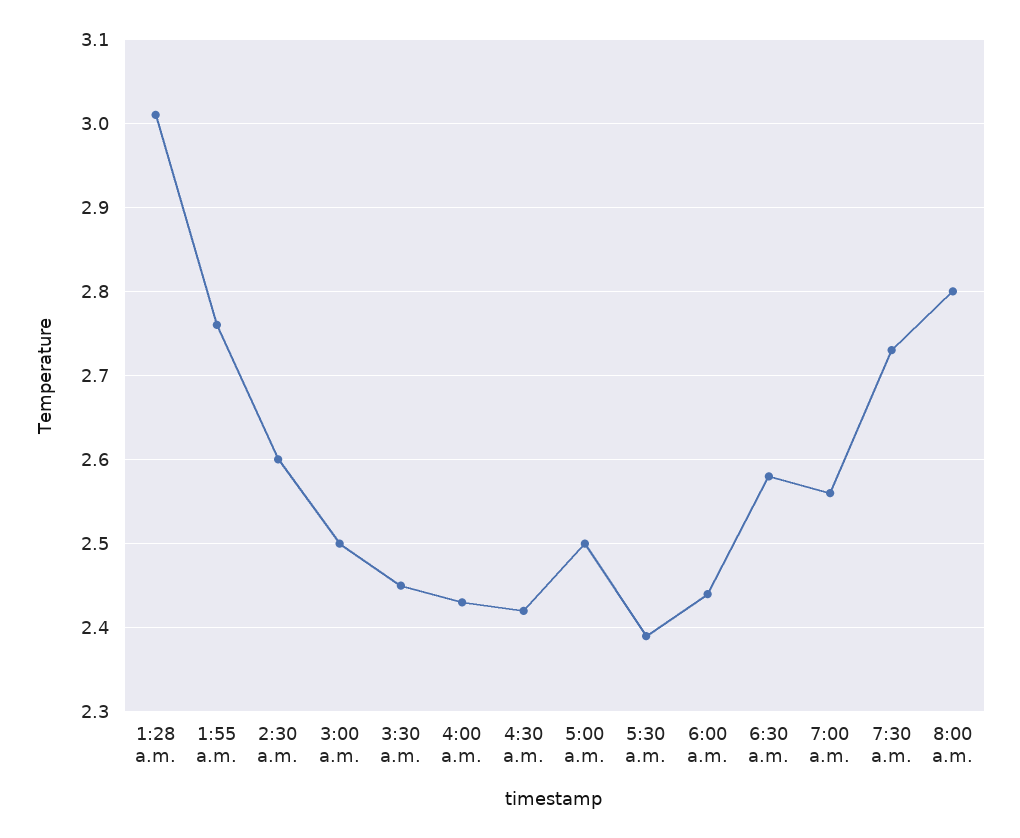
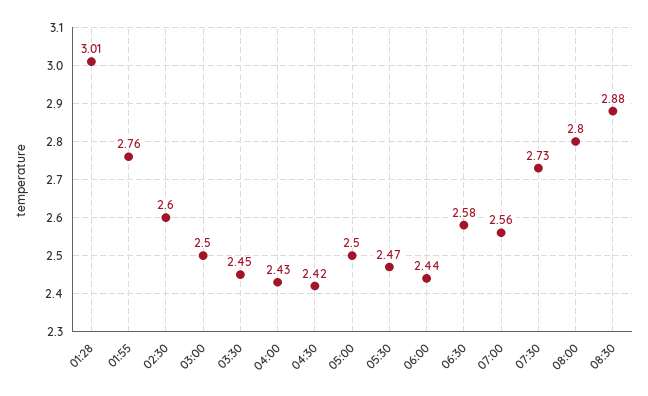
5:30 a.m.: 2.39 -> 2.47
08:30: none -> 2.88

